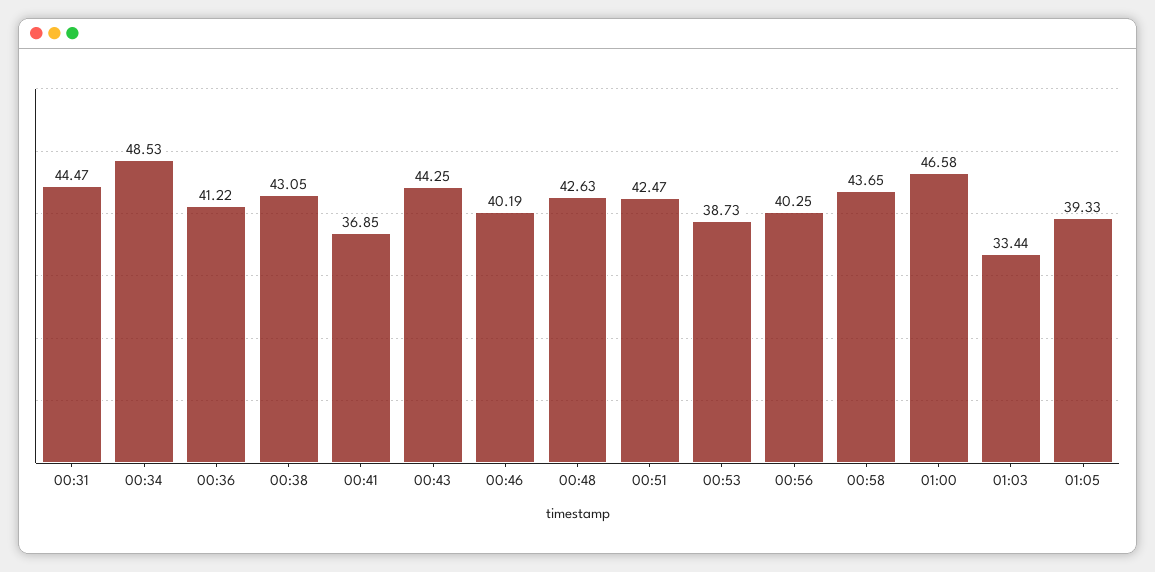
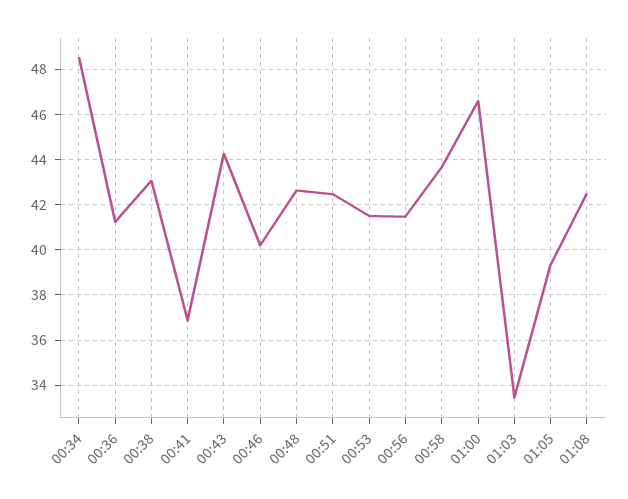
00:31: 44.47 -> none
00:53: 38.73 -> 41.5
00:56: 40.25 -> 41.5
01:08: none -> 42.5

